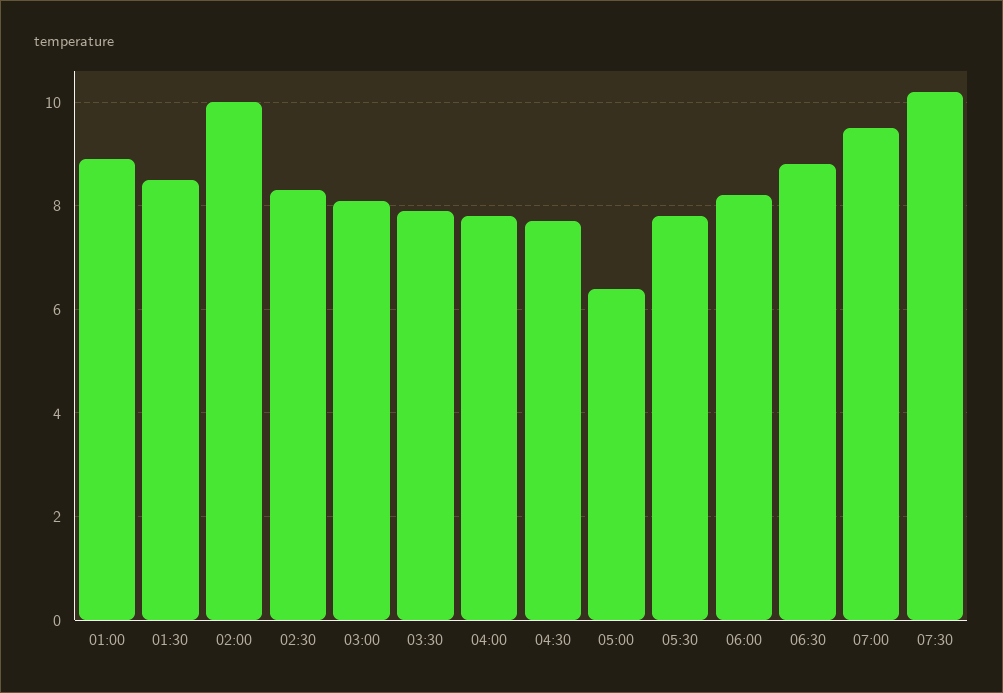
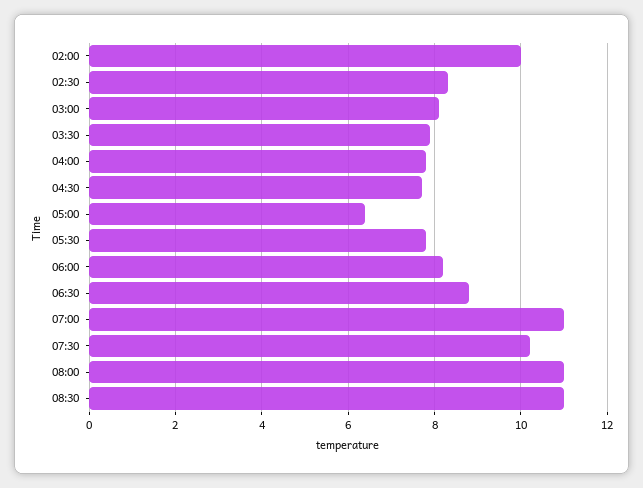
01:00: 9 -> none
01:30: 8.5 -> none
07:00: 9.5 -> 11
08:00: none -> 11
08:30: none -> 11

